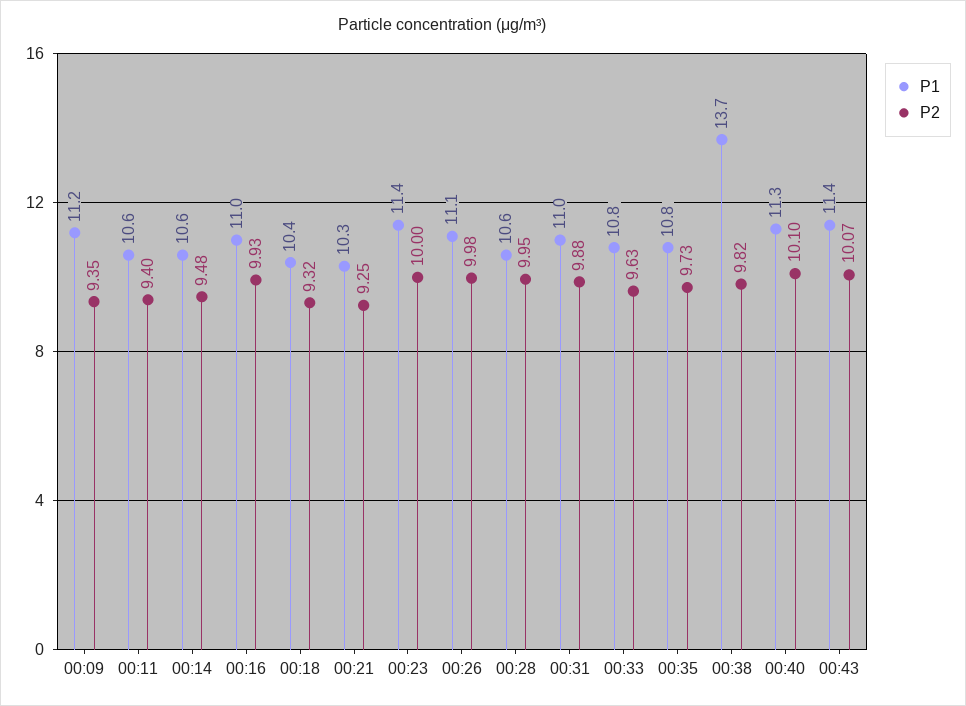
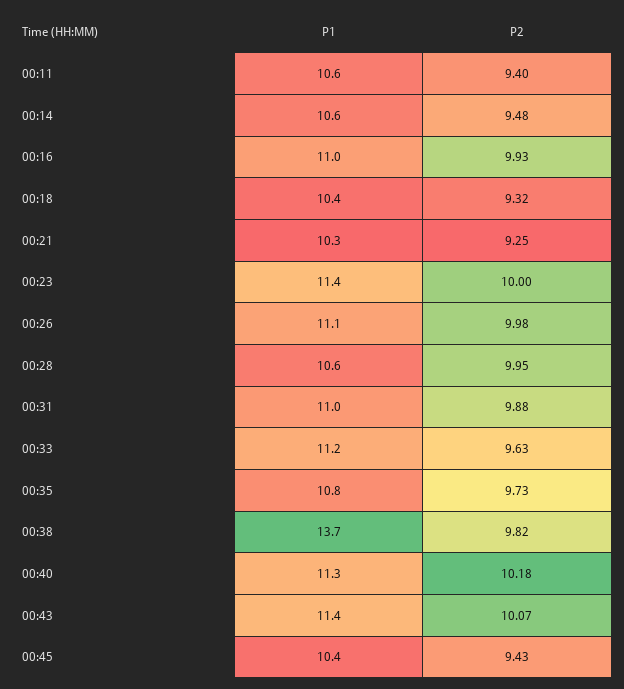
P1, 00:09: 11.2 -> none
P2, 00:09: 9.35 -> none
P1, 00:33: 10.8 -> 11.2
P2, 00:40: 10.1 -> 10.18
P1, 00:45: none -> 10.4
P2, 00:45: none -> 9.43

